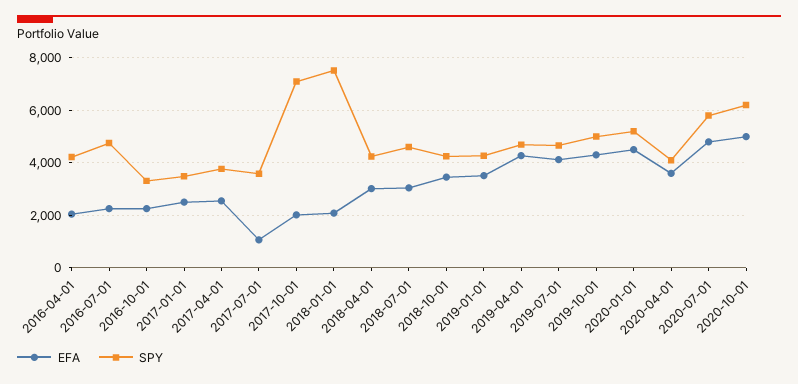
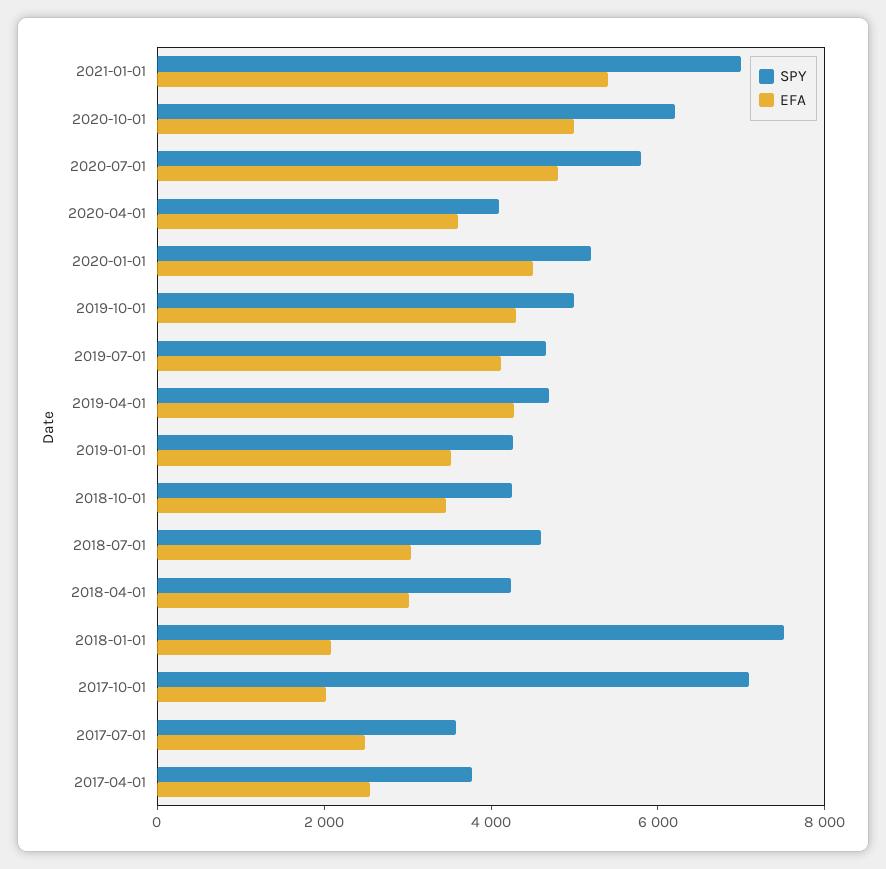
EFA, 2016-04-01: 2000 -> none
SPY, 2016-04-01: 4250 -> none
EFA, 2016-07-01: 2250 -> none
SPY, 2016-07-01: 4750 -> none
EFA, 2016-10-01: 2250 -> none
SPY, 2016-10-01: 3250 -> none
EFA, 2017-01-01: 2500 -> none
SPY, 2017-01-01: 3500 -> none
EFA, 2017-07-01: 1000 -> 2500
SPY, 2021-01-01: none -> 7000
EFA, 2021-01-01: none -> 5500

